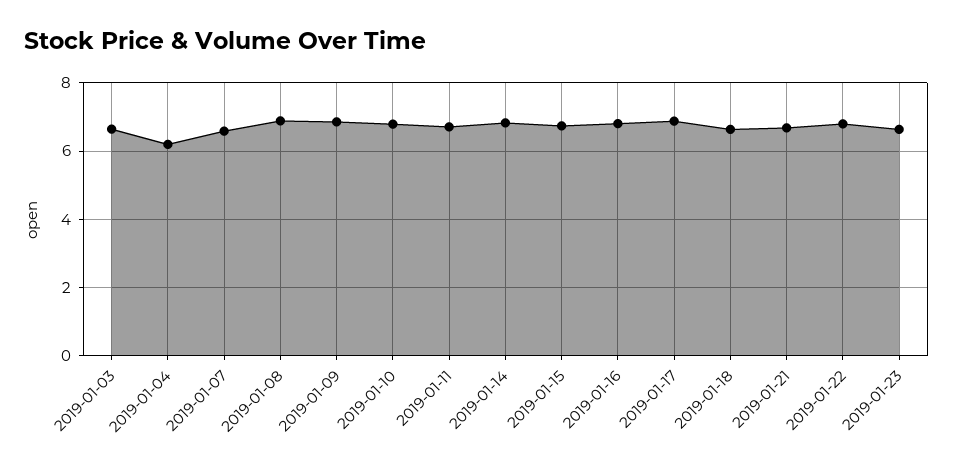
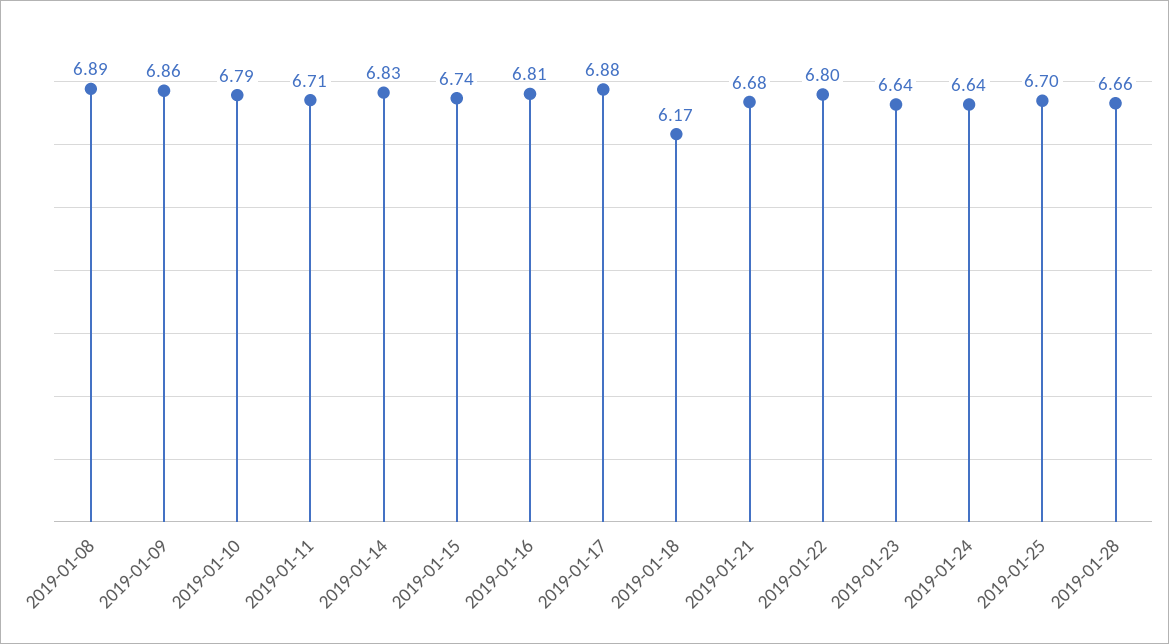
2019-01-03: 6.6 -> none
2019-01-04: 6.2 -> none
2019-01-07: 6.6 -> none
2019-01-18: 6.6 -> 6.17
2019-01-24: none -> 6.64
2019-01-25: none -> 6.7
2019-01-28: none -> 6.66

